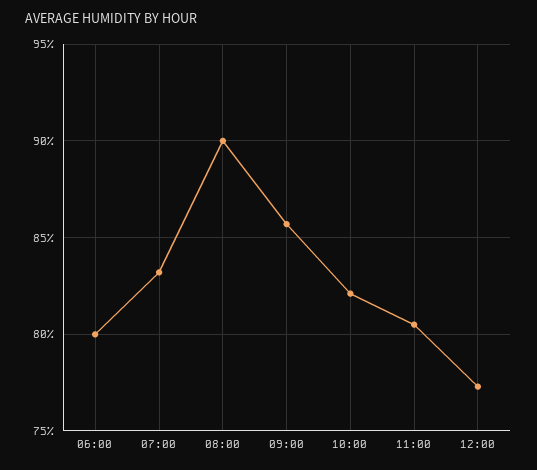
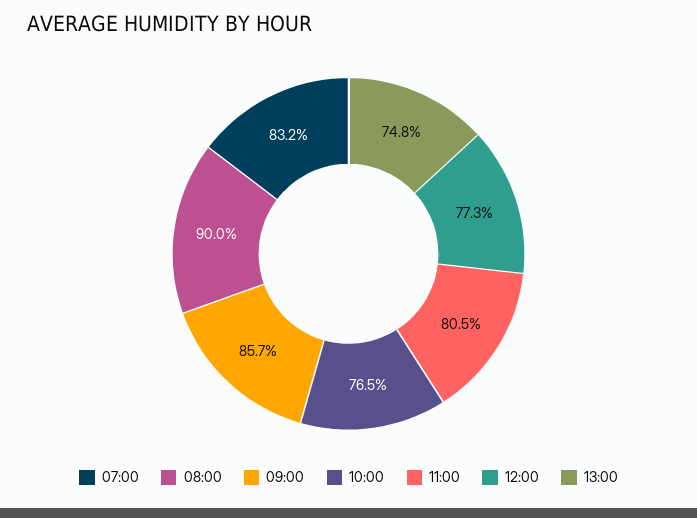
06:00: 80 -> none
10:00: 82 -> 76.5
13:00: none -> 74.8

